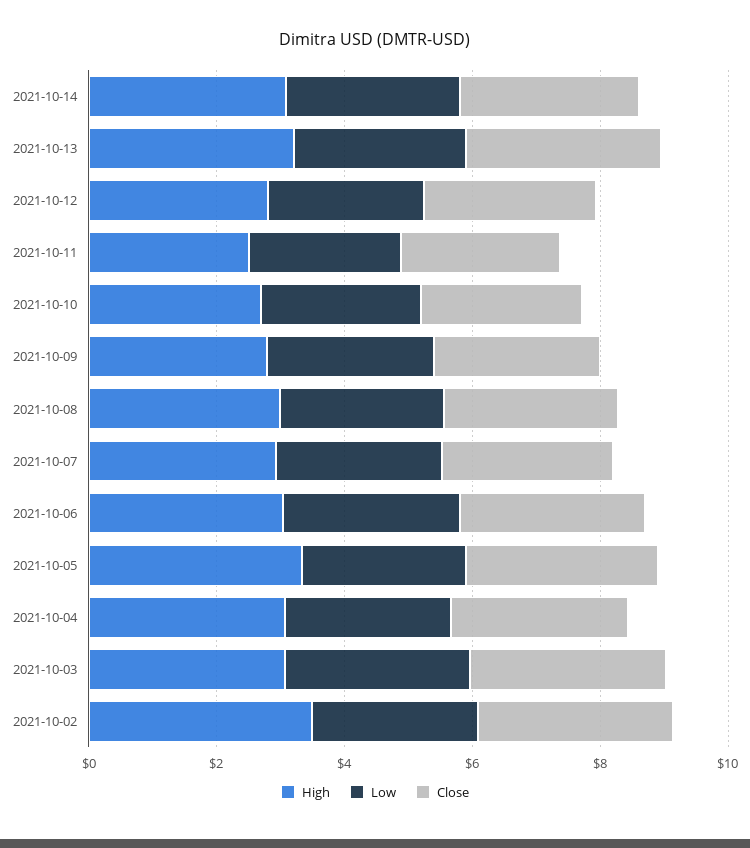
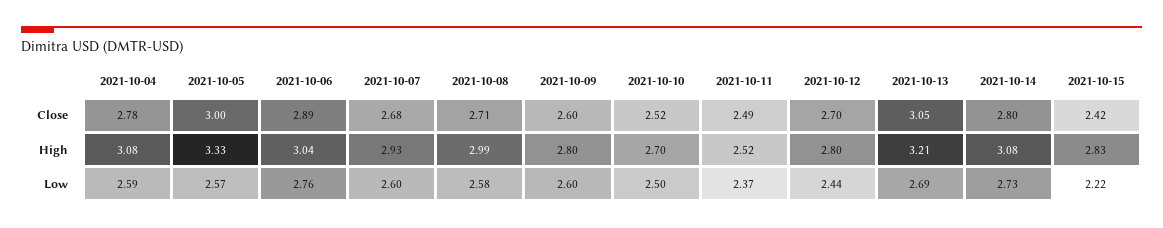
High, 2021-10-03: 3 -> none
Low, 2021-10-03: 3 -> none
Close, 2021-10-03: 3 -> none
High, 2021-10-02: 3.5 -> none
Low, 2021-10-02: 2.5 -> none
Close, 2021-10-02: 3 -> none
Close, 2021-10-15: none -> 2.42
High, 2021-10-15: none -> 2.83
Low, 2021-10-15: none -> 2.22

